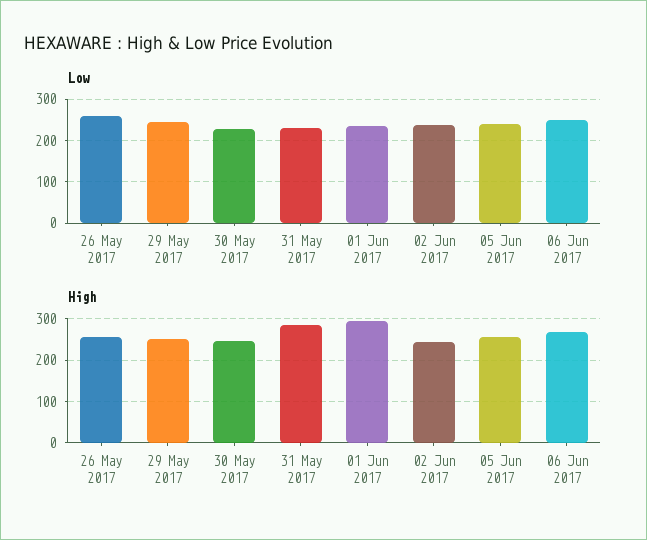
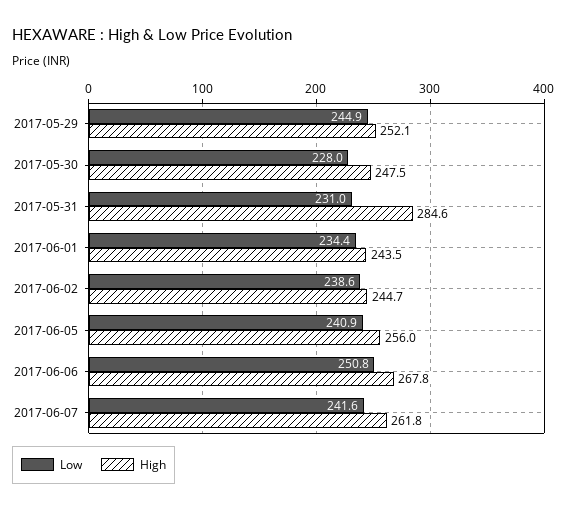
Low, 26 May 2017: 260 -> none
High, 26 May 2017: 260 -> none
High, 01 Jun 2017: 300 -> 243.5
Low, 2017-06-07: none -> 241.6
High, 2017-06-07: none -> 261.8

